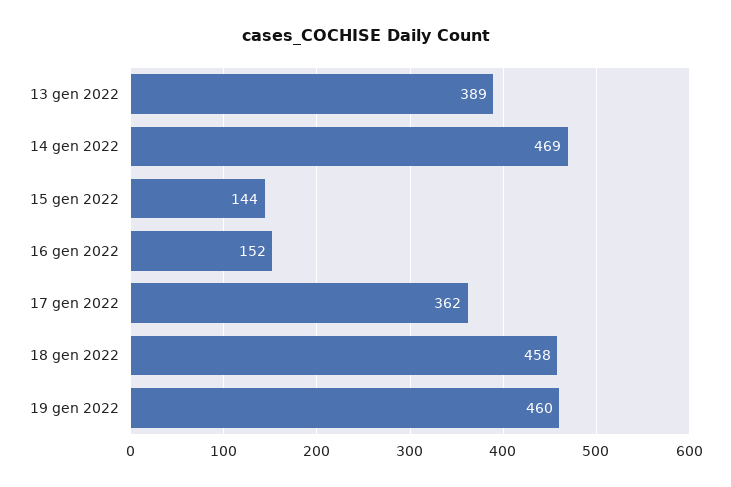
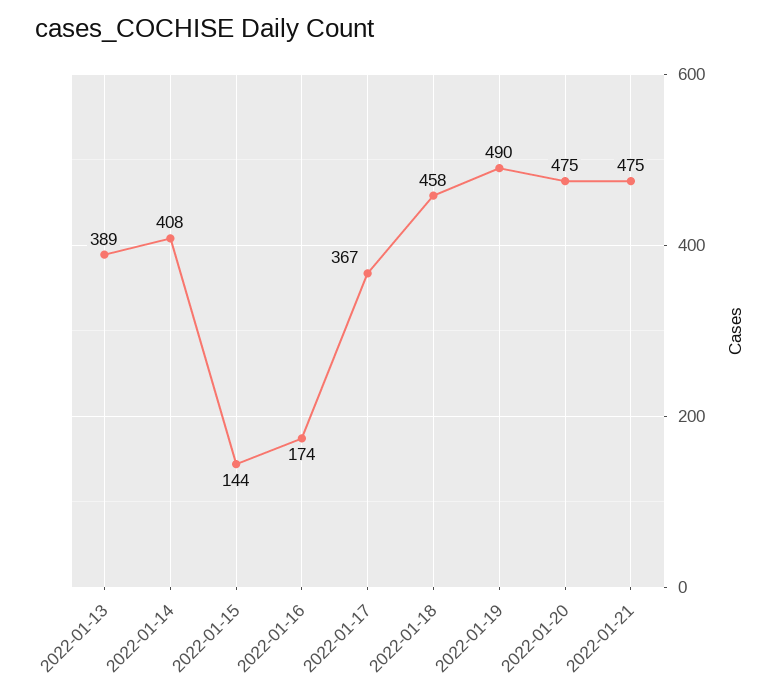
14 gen 2022: 469 -> 408
16 gen 2022: 152 -> 174
17 gen 2022: 362 -> 367
19 gen 2022: 460 -> 490
2022-01-20: none -> 475
2022-01-21: none -> 475

